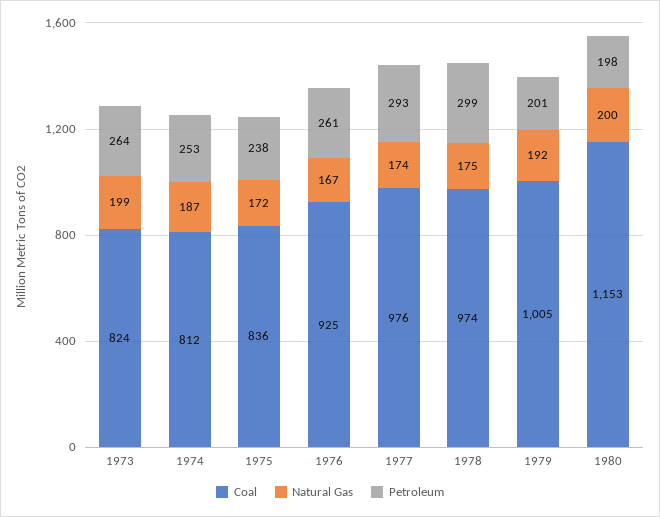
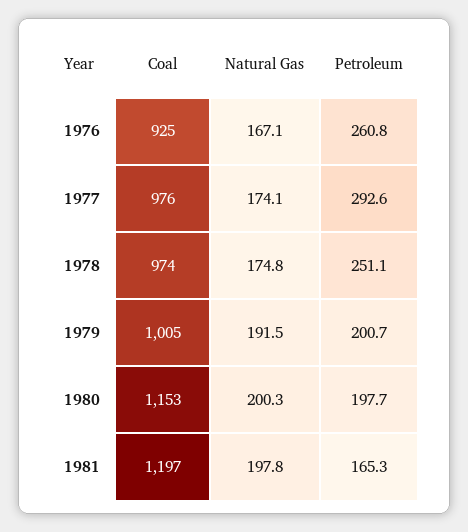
Coal, 1973: 824 -> none
Natural Gas, 1973: 199 -> none
Petroleum, 1973: 264 -> none
Coal, 1974: 812 -> none
Natural Gas, 1974: 187 -> none
Petroleum, 1974: 253 -> none
Coal, 1975: 836 -> none
Natural Gas, 1975: 172 -> none
Petroleum, 1975: 238 -> none
Petroleum, 1978: 299 -> 251.1
Coal, 1981: none -> 1197
Natural Gas, 1981: none -> 197.8
Petroleum, 1981: none -> 165.3

